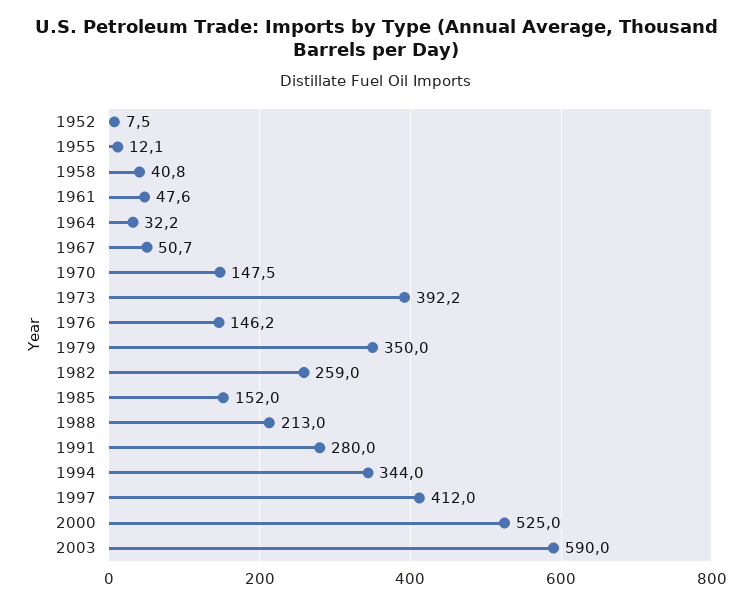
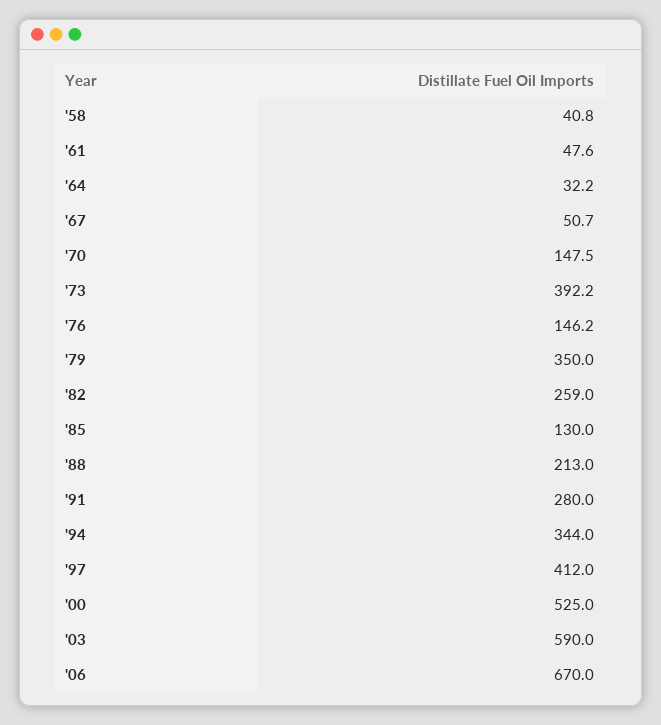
1952: 7.5 -> none
1955: 12.1 -> none
1985: 152 -> 130
'06: none -> 670

